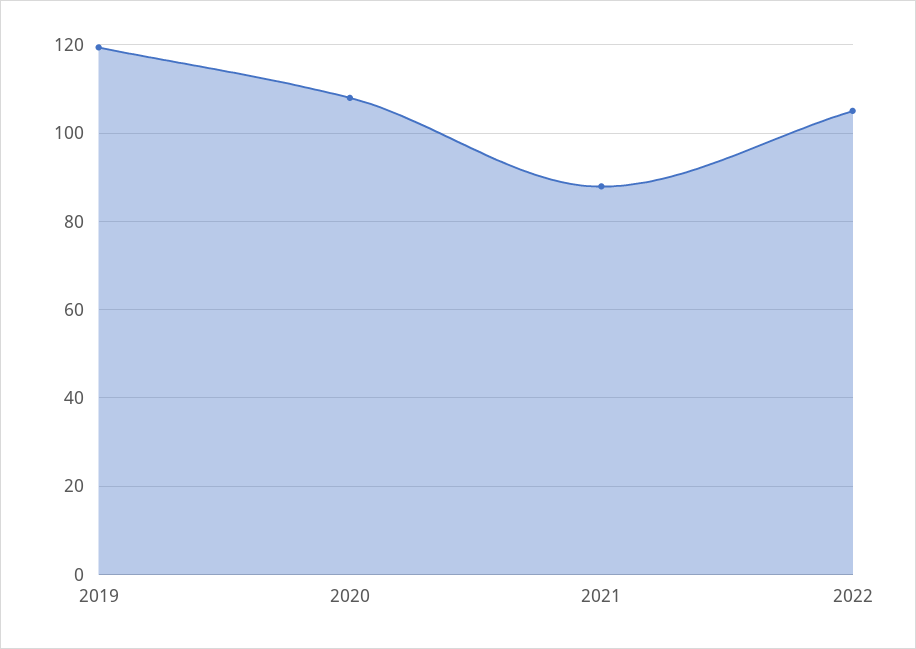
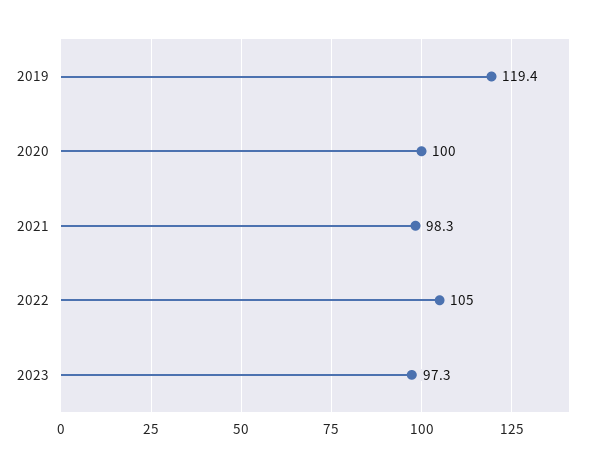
2020: 108 -> 100
2021: 88 -> 98.3
2023: none -> 97.3

